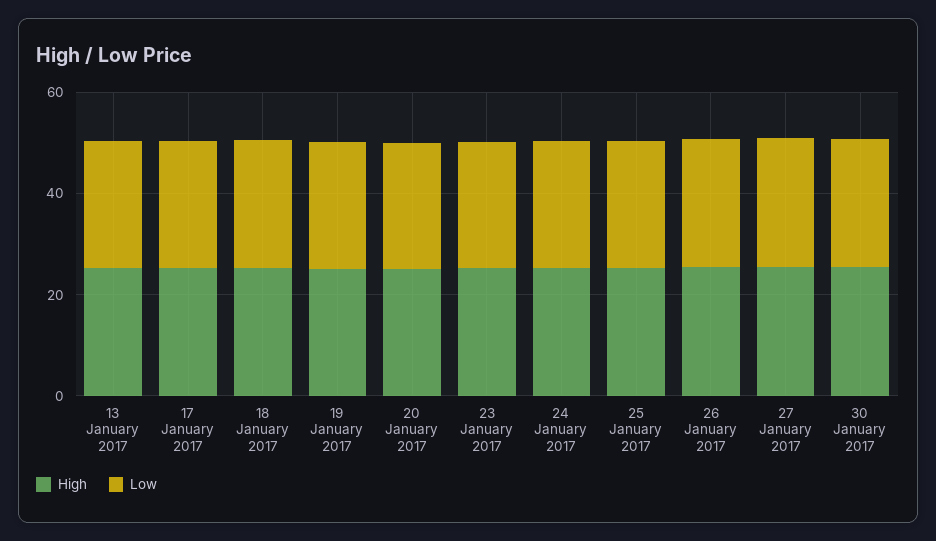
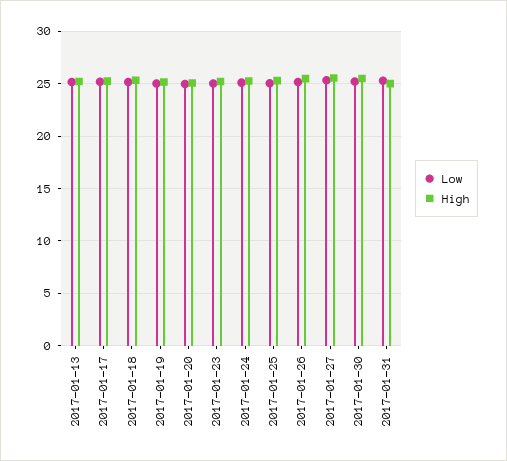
Low, 2017-01-31: none -> 25
High, 2017-01-31: none -> 25

